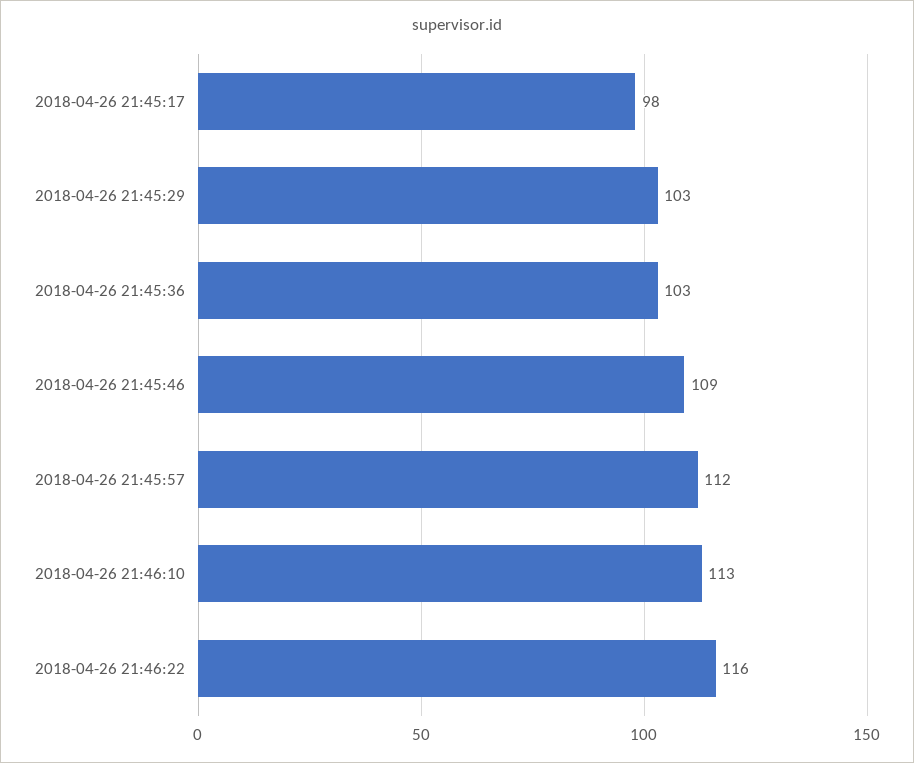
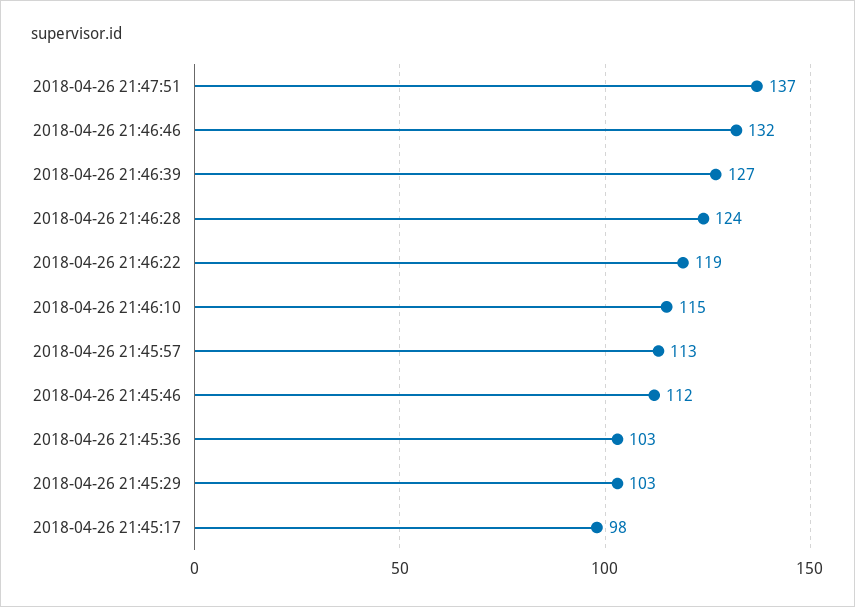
2018-04-26 21:45:46: 109 -> 112
2018-04-26 21:45:57: 112 -> 113
2018-04-26 21:46:10: 113 -> 115
2018-04-26 21:46:22: 116 -> 119
2018-04-26 21:47:51: none -> 137
2018-04-26 21:46:46: none -> 132
2018-04-26 21:46:39: none -> 127
2018-04-26 21:46:28: none -> 124

